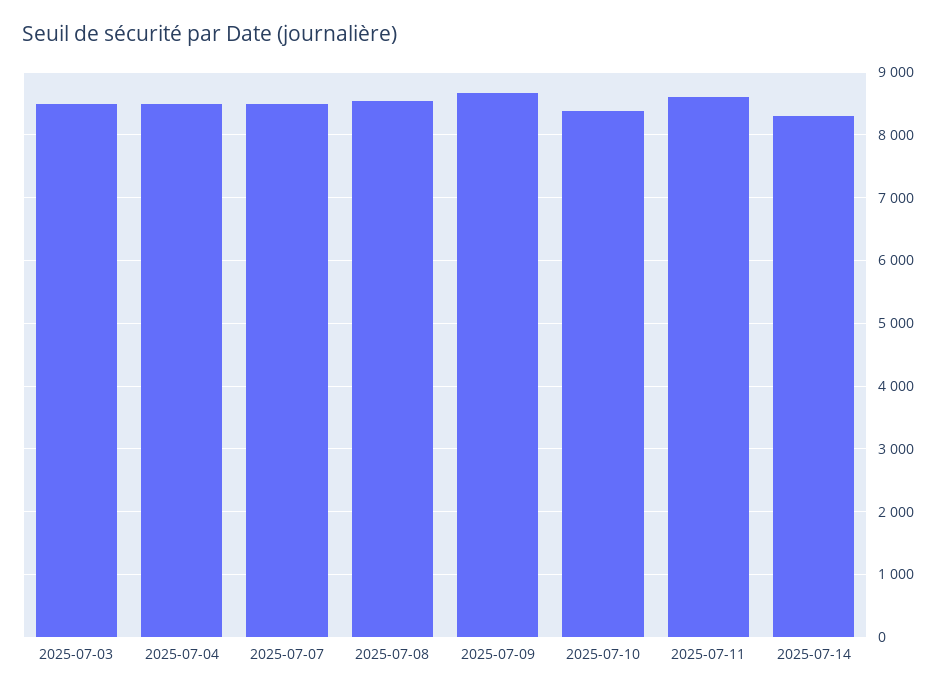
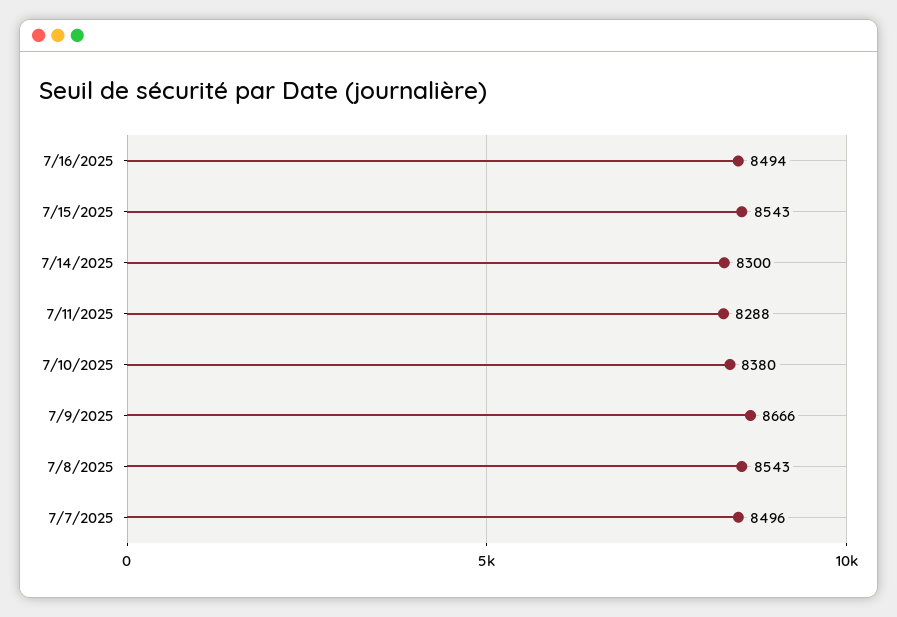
2025-07-03: 8500 -> none
2025-07-04: 8500 -> none
2025-07-11: 8600 -> 8288
7/16/2025: none -> 8494
7/15/2025: none -> 8543

